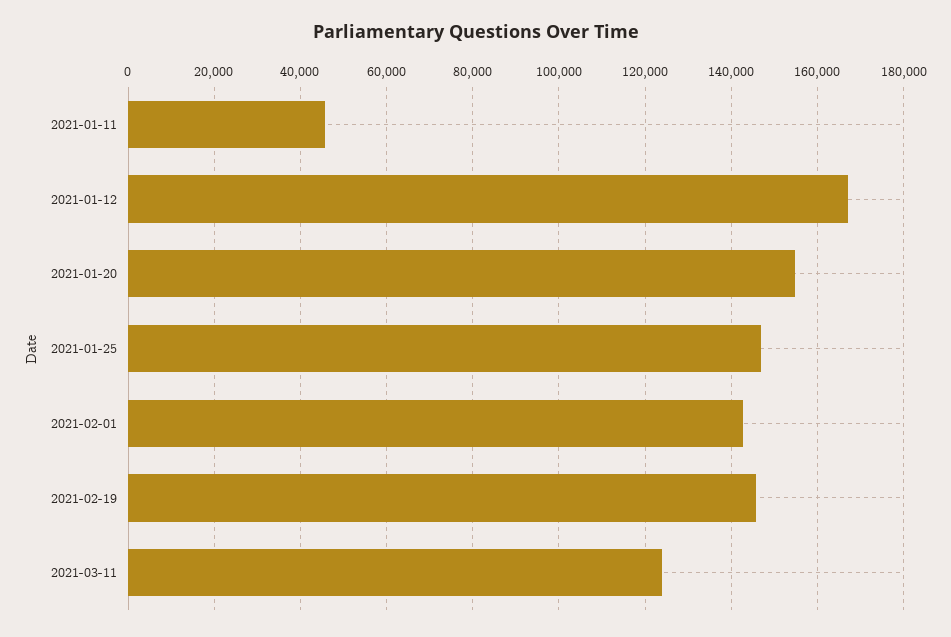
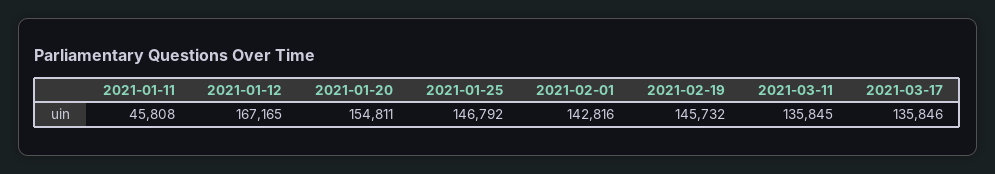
2021-03-11: 124000 -> 135845
2021-03-17: none -> 135846

